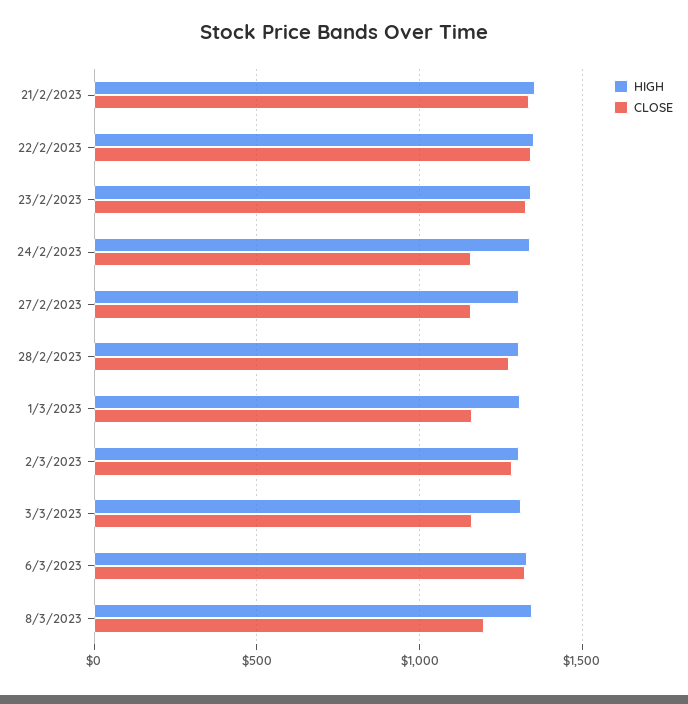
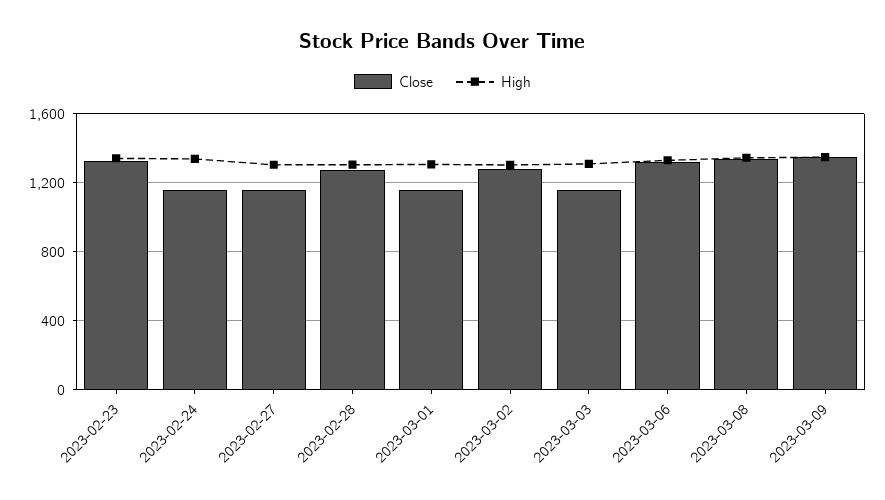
HIGH, 21/2/2023: 1350 -> none
CLOSE, 21/2/2023: 1350 -> none
HIGH, 22/2/2023: 1350 -> none
CLOSE, 22/2/2023: 1350 -> none
CLOSE, 8/3/2023: 1200 -> 1350
CLOSE, 2023-03-09: none -> 1350
HIGH, 2023-03-09: none -> 1350

